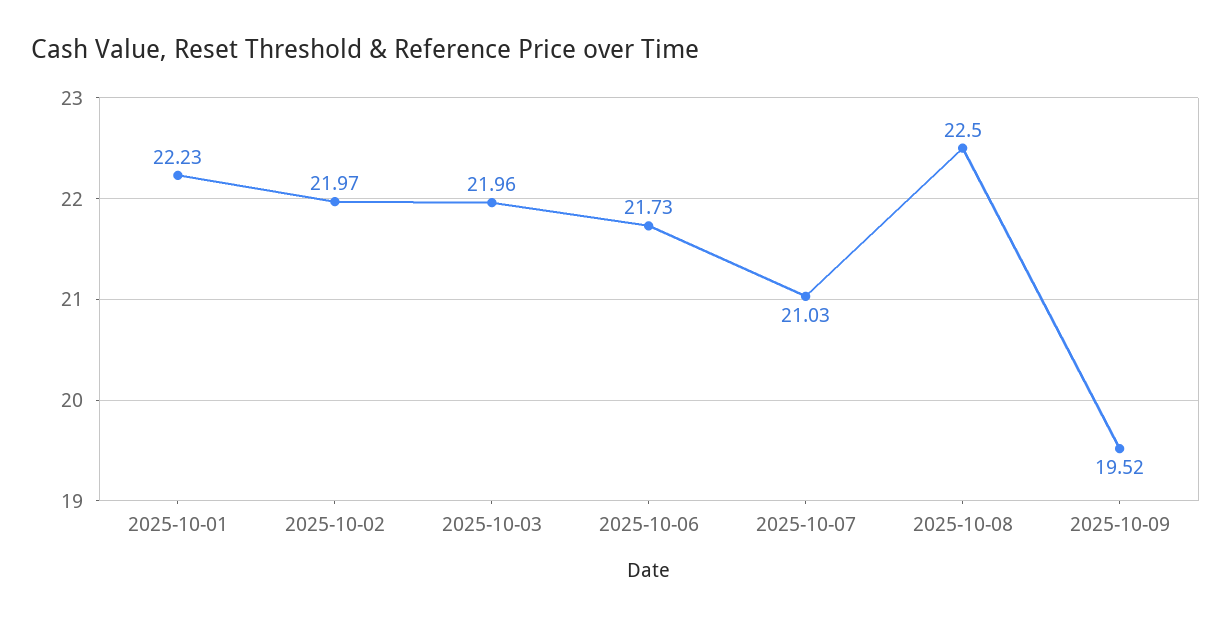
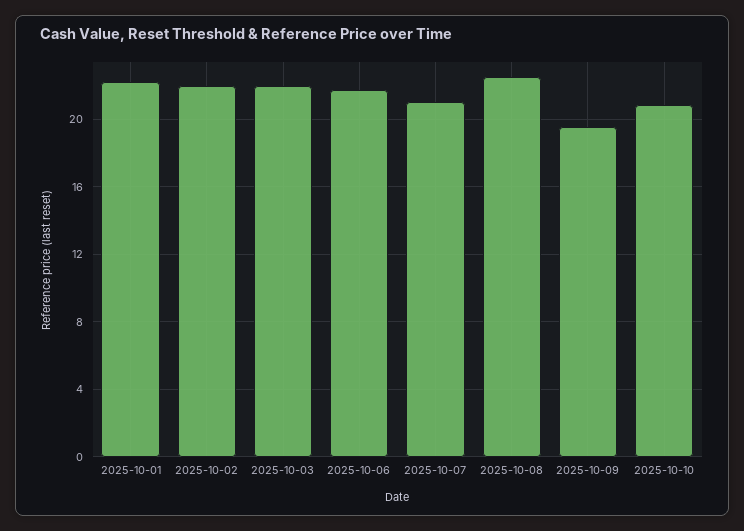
2025-10-10: none -> 21

